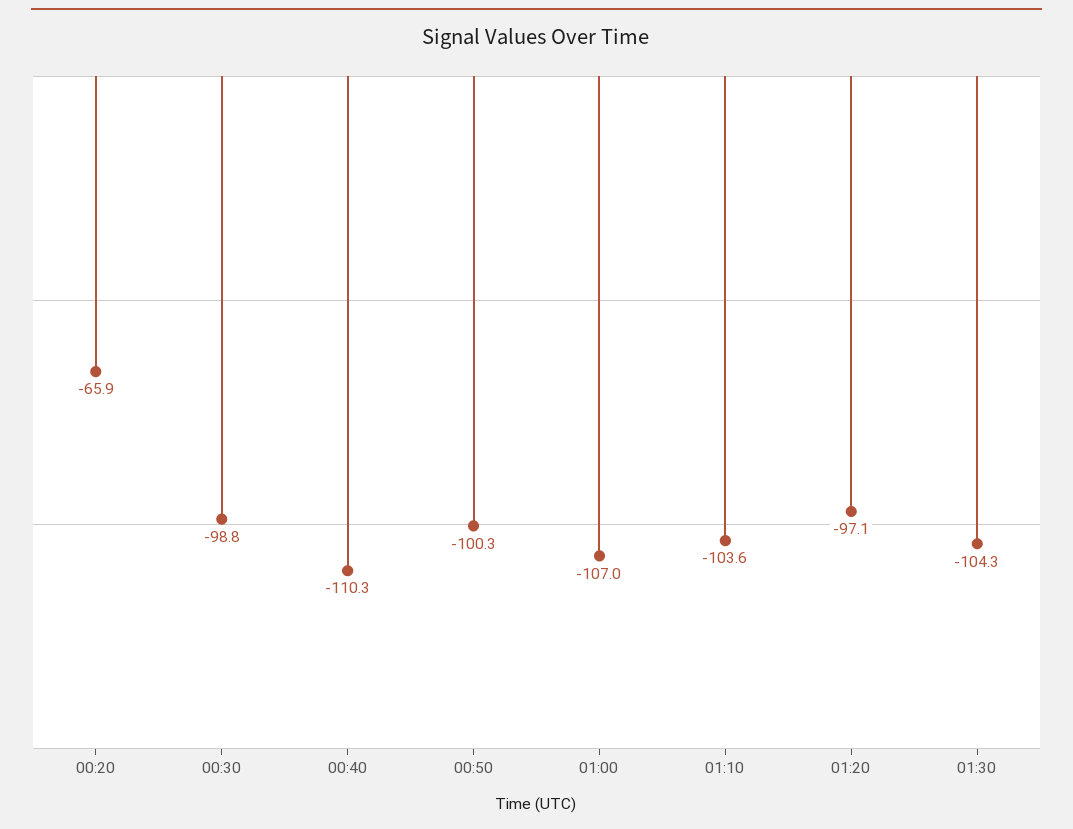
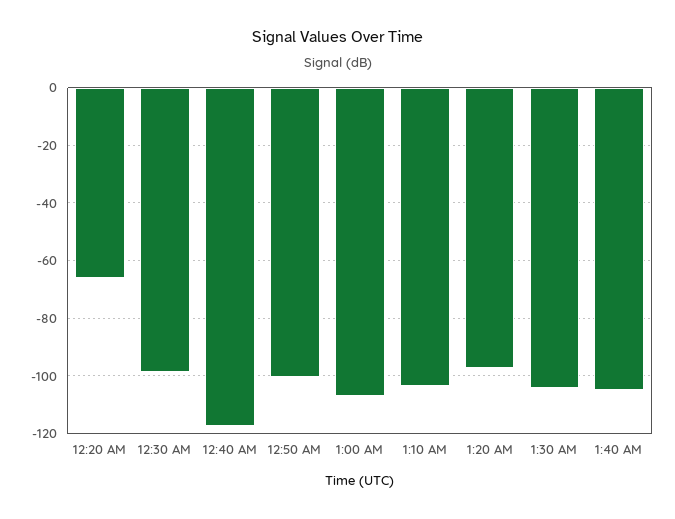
00:40: -110.3 -> -117.5
1:40 AM: none -> -105

